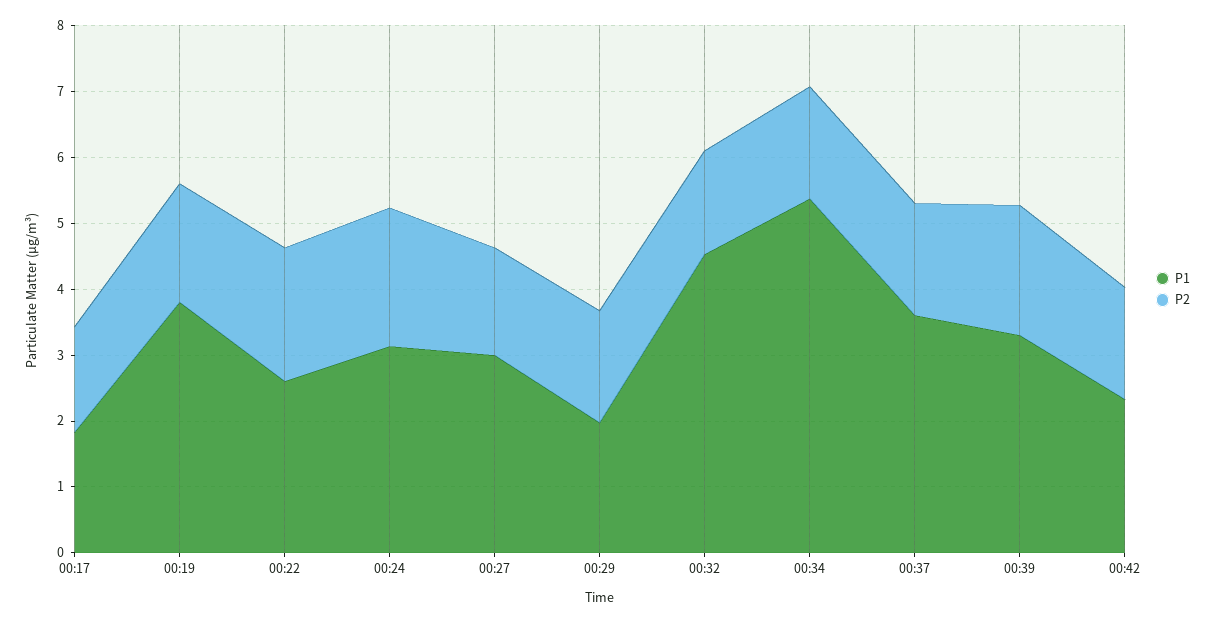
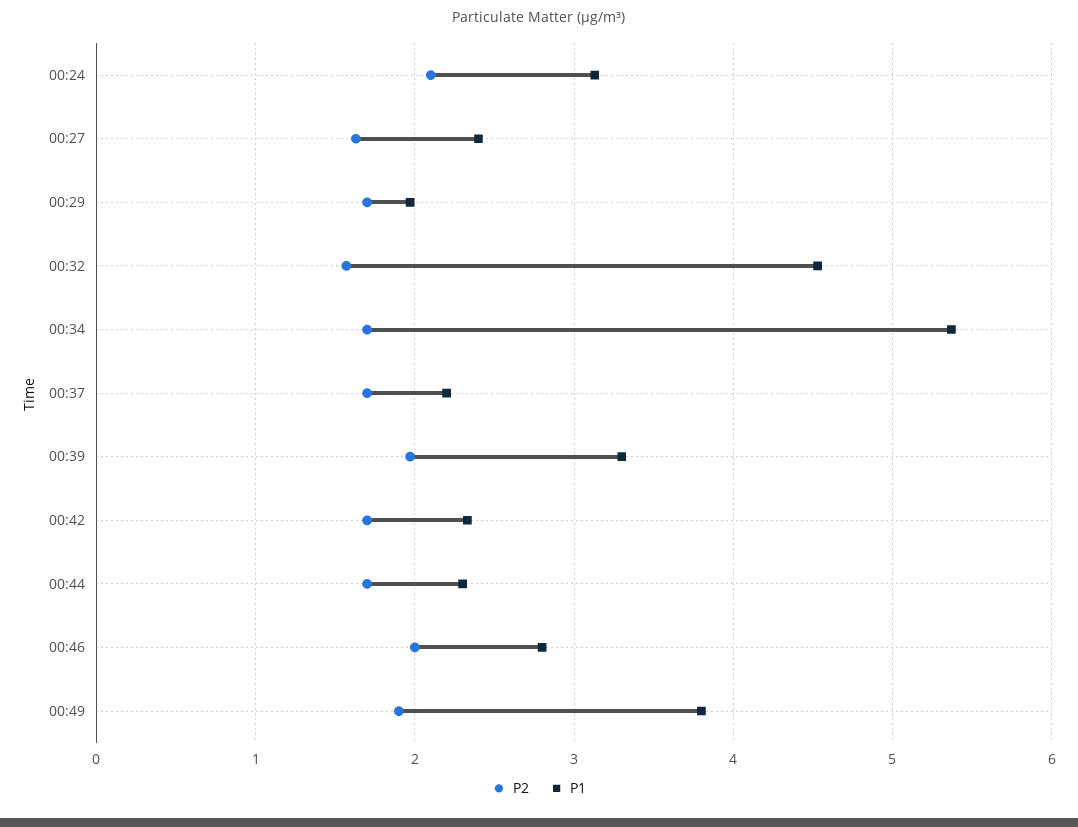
P1, 00:17: 1.8 -> none
P2, 00:17: 1.6 -> none
P1, 00:19: 3.8 -> none
P2, 00:19: 1.8 -> none
P1, 00:22: 2.6 -> none
P2, 00:22: 2 -> none
P1, 00:27: 3 -> 2.4
P1, 00:37: 3.6 -> 2.2
P2, 00:44: none -> 1.7
P1, 00:44: none -> 2.3
P2, 00:46: none -> 2
P1, 00:46: none -> 2.8
P2, 00:49: none -> 1.9
P1, 00:49: none -> 3.8

